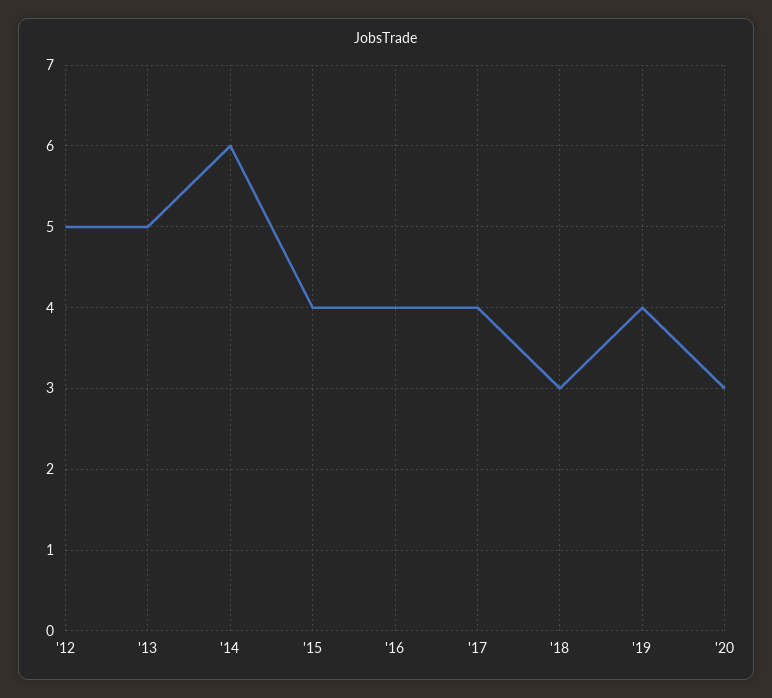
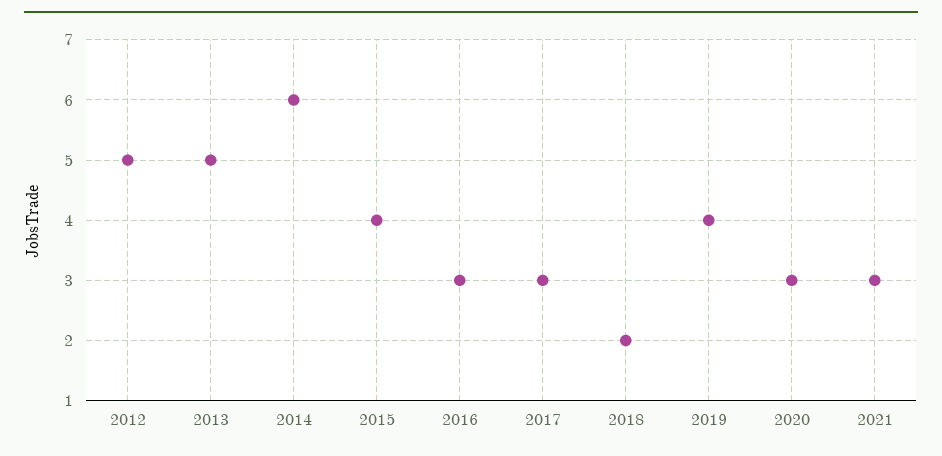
'16: 4 -> 3
'17: 4 -> 3
'18: 3 -> 2
2021: none -> 3

